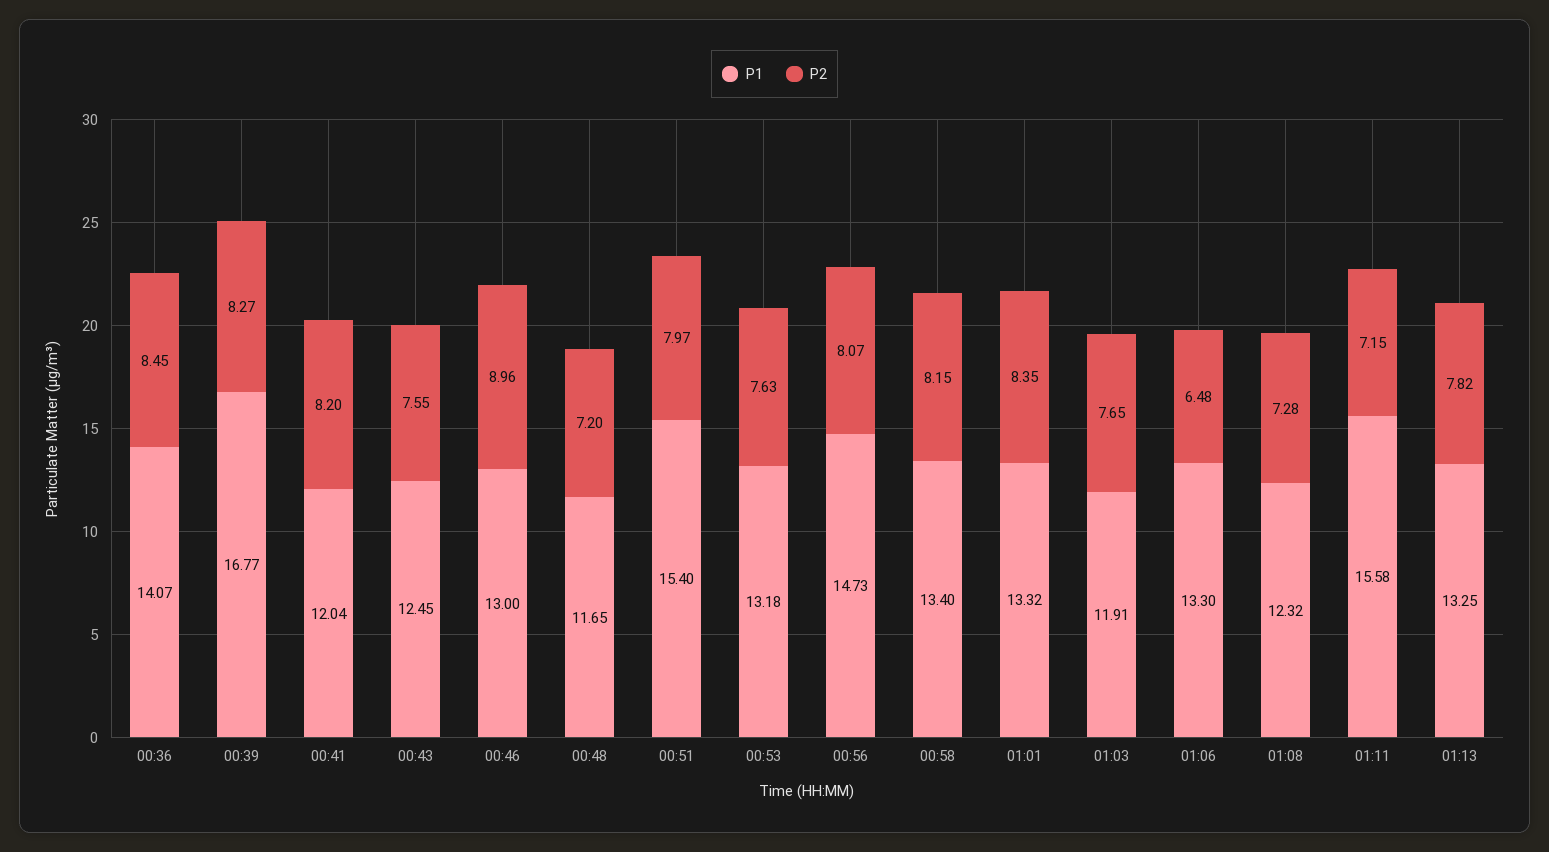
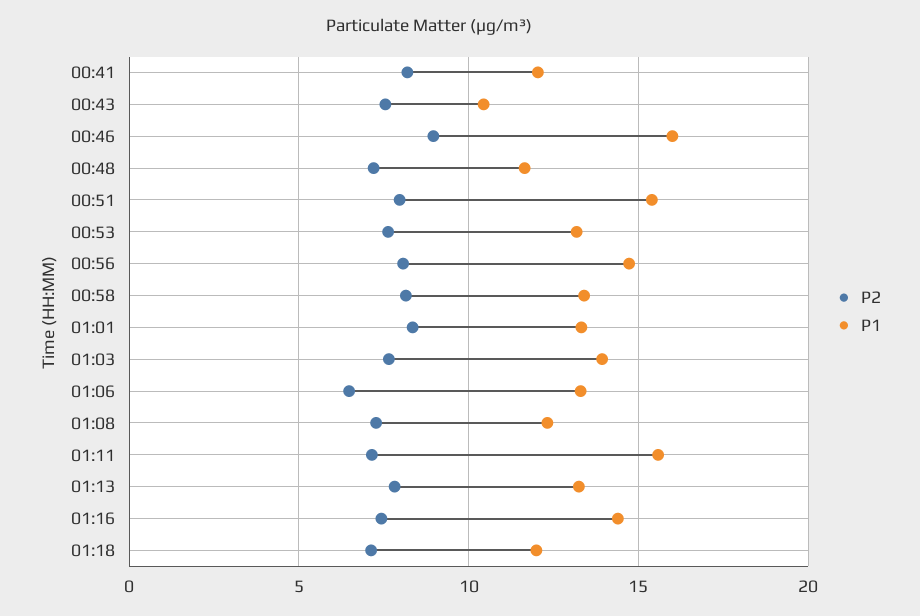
P1, 00:36: 14.07 -> none
P2, 00:36: 8.45 -> none
P1, 00:39: 16.77 -> none
P2, 00:39: 8.27 -> none
P1, 00:43: 12.45 -> 10.5
P1, 00:46: 13 -> 16
P1, 01:03: 11.91 -> 14
P2, 01:16: none -> 7.5
P1, 01:16: none -> 14.5
P2, 01:18: none -> 7
P1, 01:18: none -> 12

